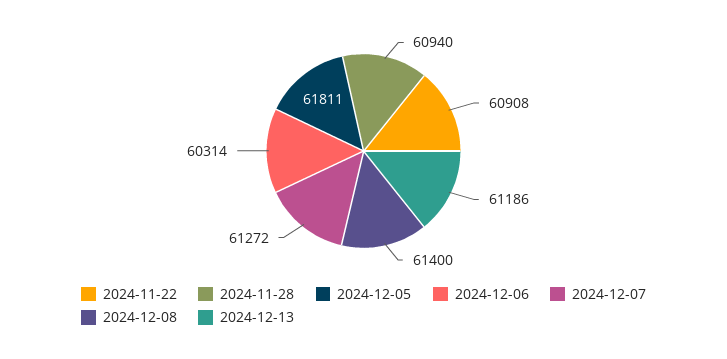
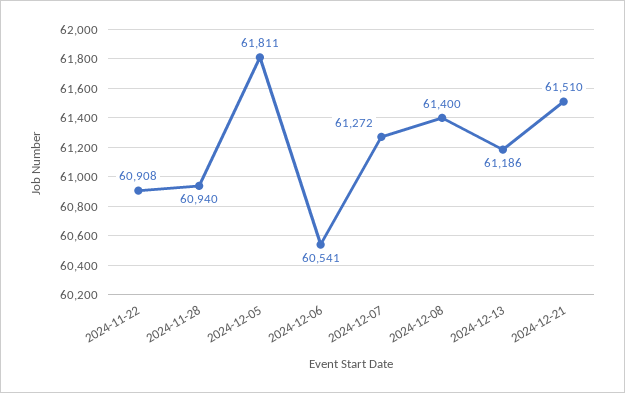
2024-12-06: 60314 -> 60541
2024-12-21: none -> 61510

